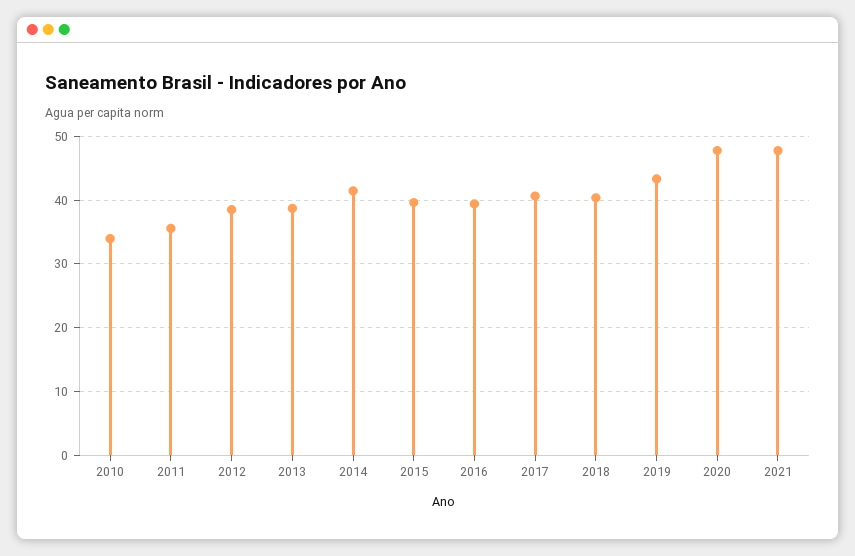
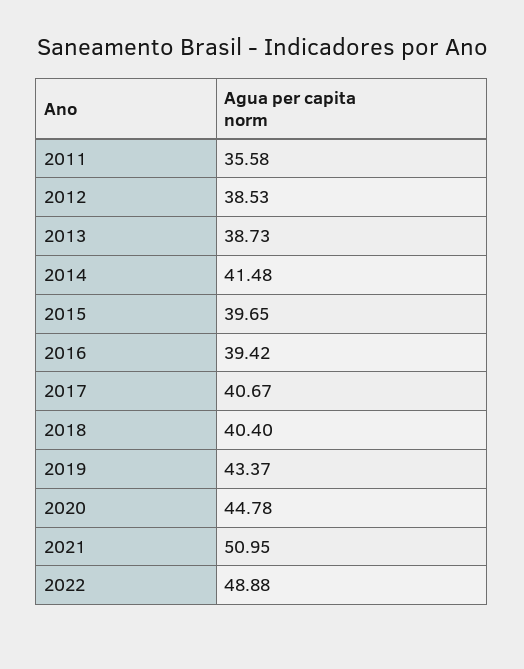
2010: 34 -> none
2020: 48 -> 44.78
2021: 48 -> 50.95
2022: none -> 48.88

